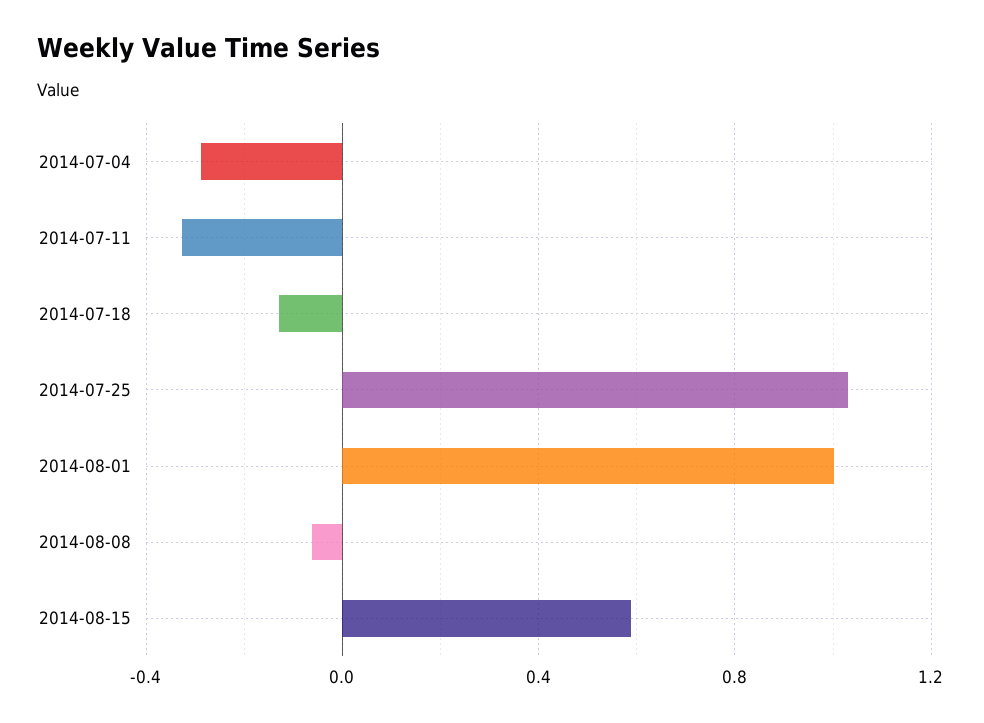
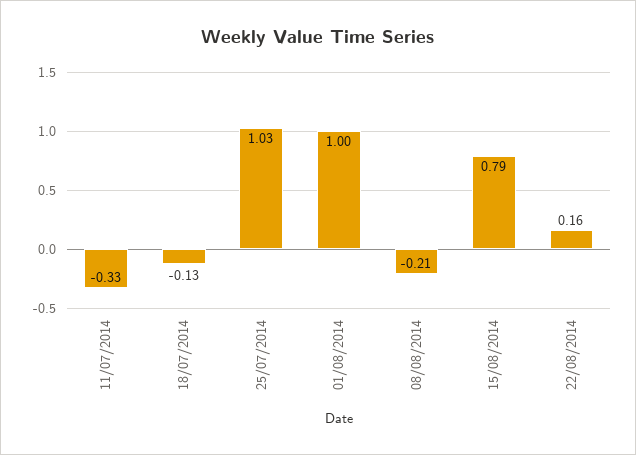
2014-07-04: -0.3 -> none
2014-08-08: -0.05 -> -0.21
2014-08-15: 0.6 -> 0.79
22/08/2014: none -> 0.16

